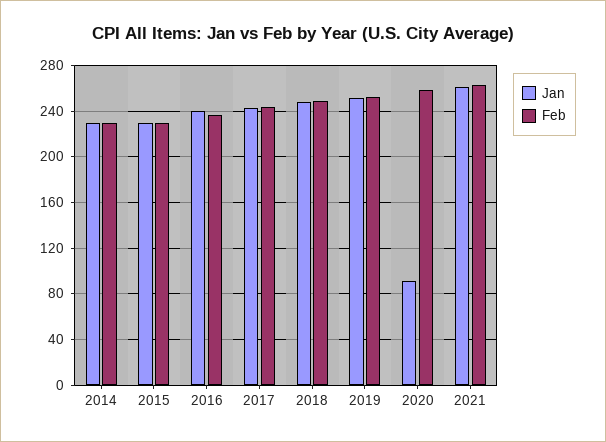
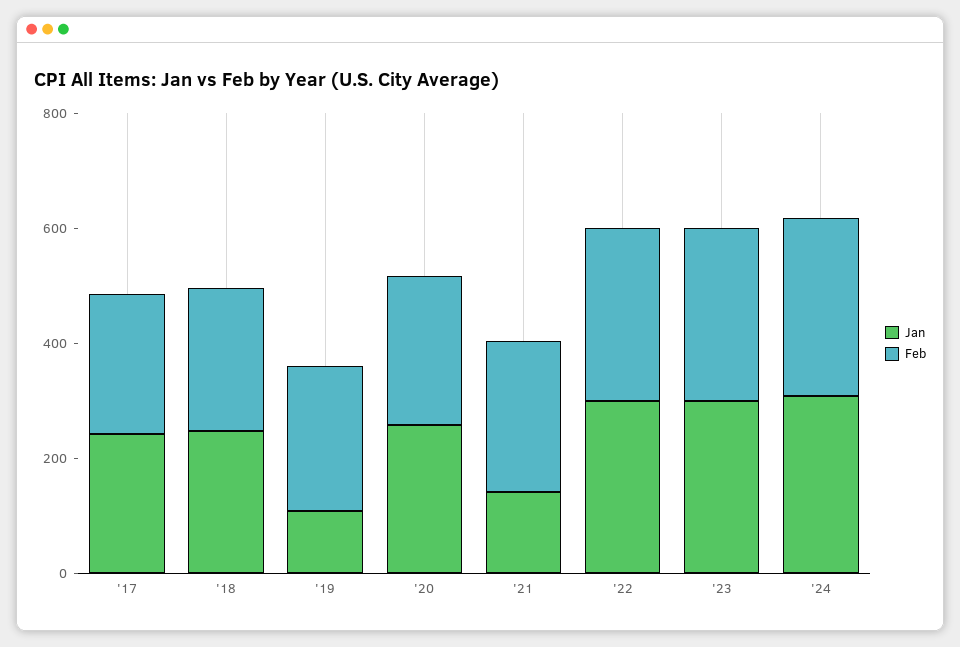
Jan, 2014: 230 -> none
Feb, 2014: 230 -> none
Jan, 2015: 230 -> none
Feb, 2015: 230 -> none
Jan, 2016: 240 -> none
Feb, 2016: 240 -> none
Jan, 2019: 250 -> 100
Jan, 2020: 90 -> 250
Jan, 2021: 260 -> 150
Jan, '22: none -> 300
Feb, '22: none -> 300
Jan, '23: none -> 300
Feb, '23: none -> 300
Jan, '24: none -> 300
Feb, '24: none -> 300

